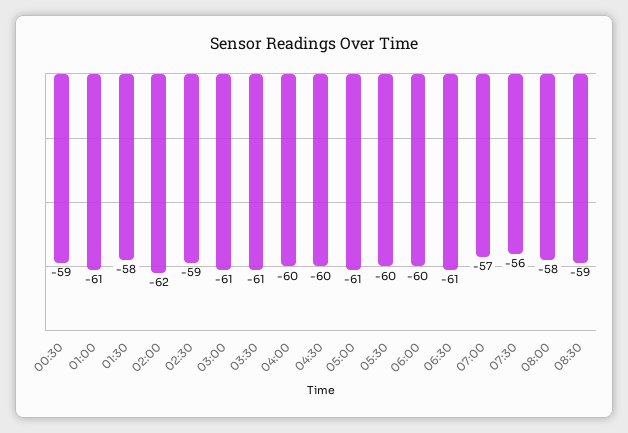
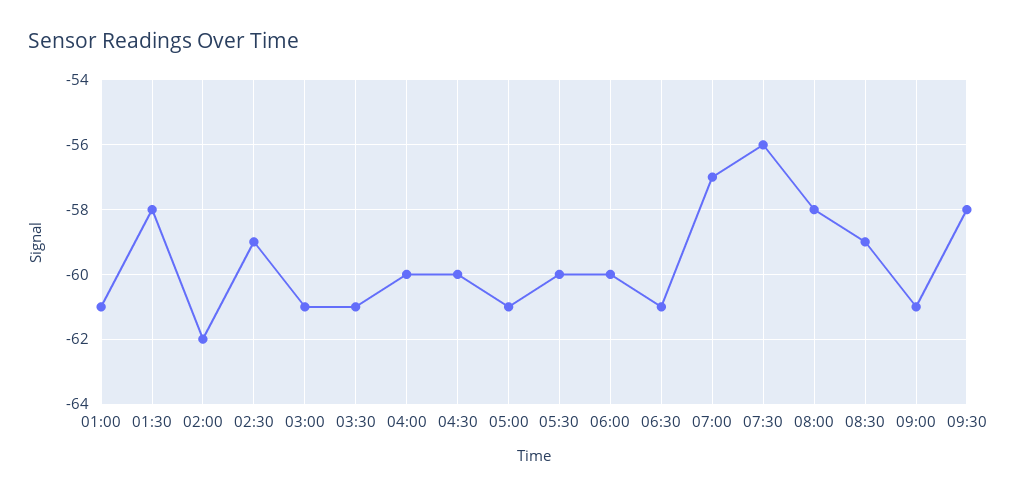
00:30: -59 -> none
09:00: none -> -61
09:30: none -> -58

